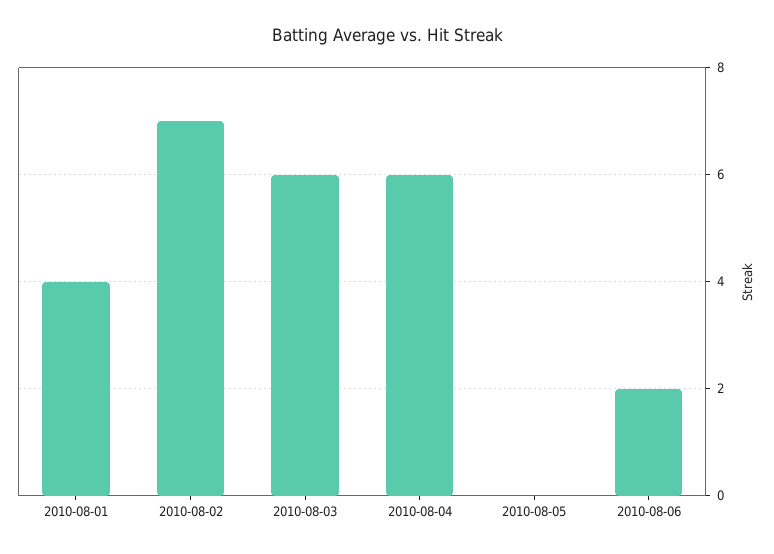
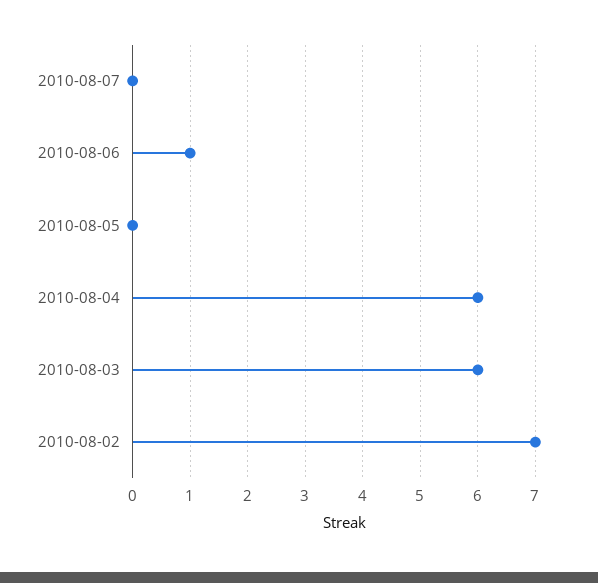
2010-08-01: 4 -> none
2010-08-06: 2 -> 1
2010-08-07: none -> 0

